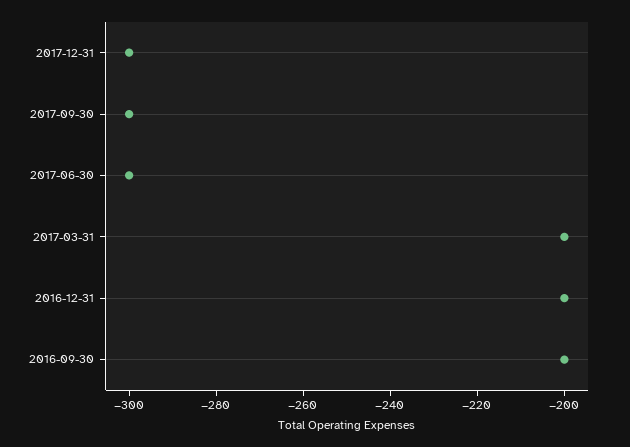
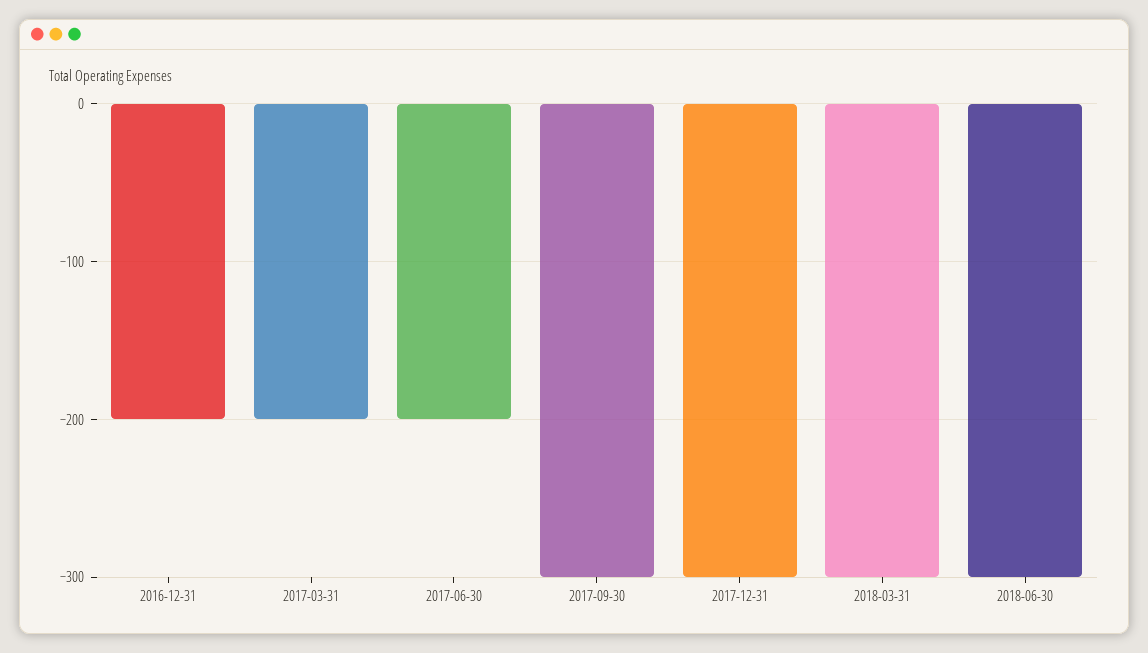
2017-06-30: -300 -> -200
2016-09-30: -200 -> none
2018-03-31: none -> -300
2018-06-30: none -> -300

